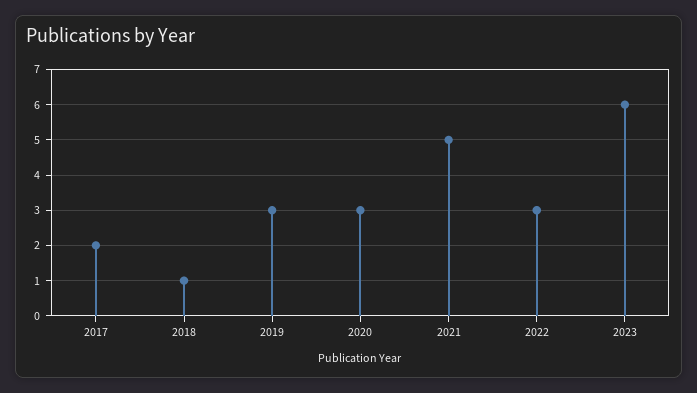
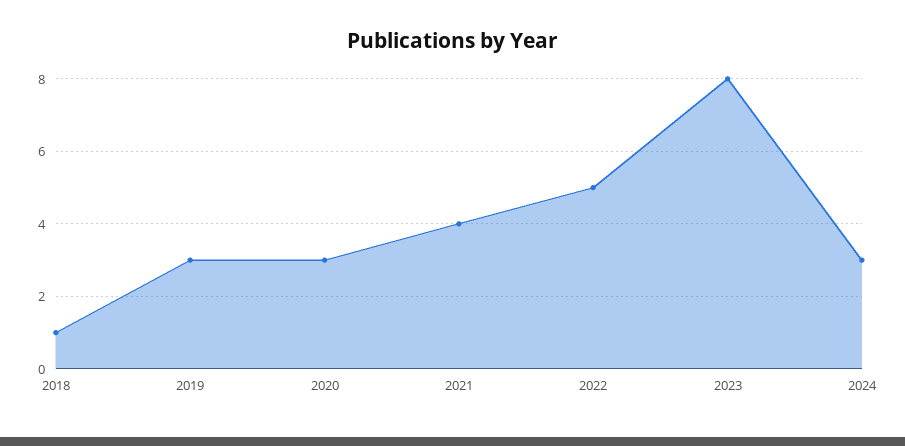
2017: 2 -> none
2021: 5 -> 4
2022: 3 -> 5
2023: 6 -> 8
2024: none -> 3

